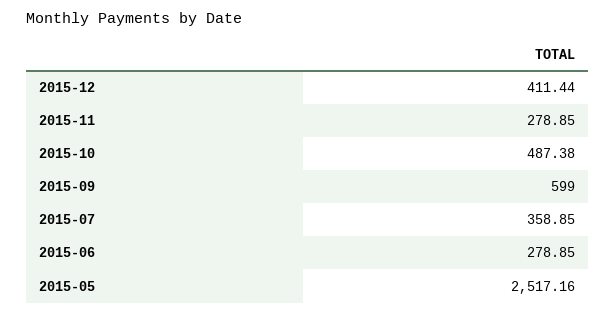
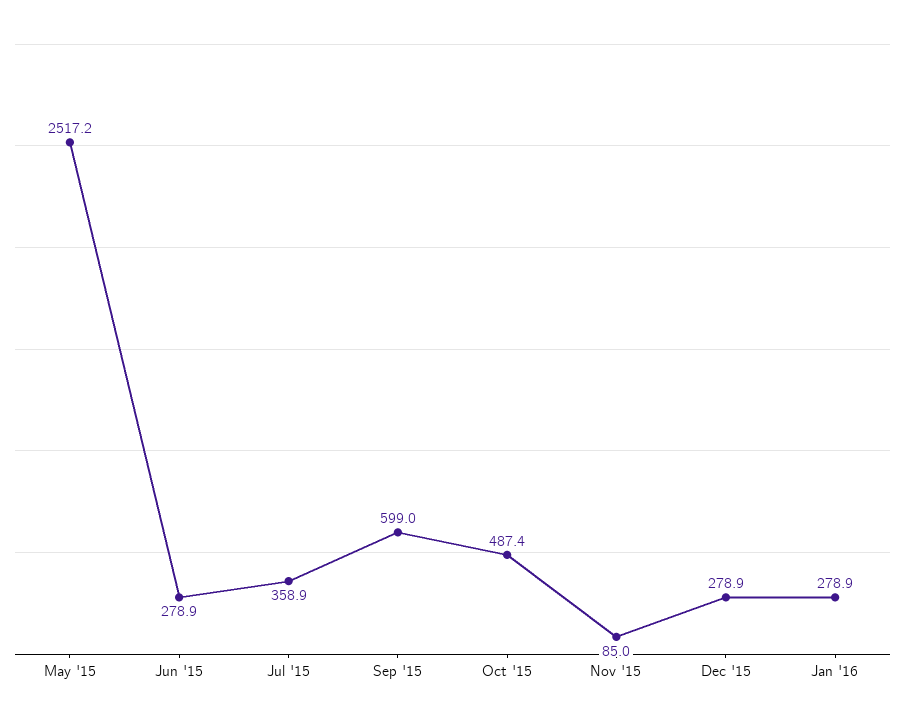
2015-12: 411.44 -> 278.9
2015-11: 278.85 -> 85
Jan '16: none -> 278.9

